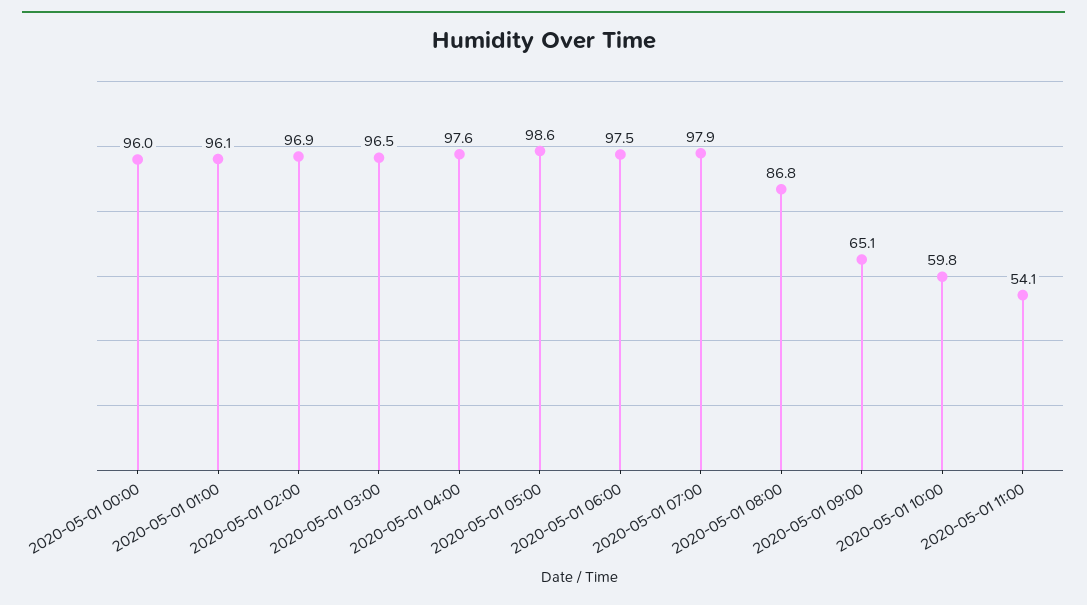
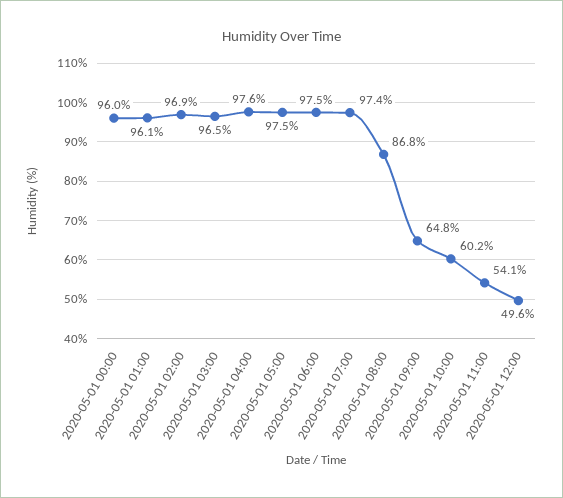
2020-05-01 05:00: 98.6 -> 97.5
2020-05-01 07:00: 97.9 -> 97.4
2020-05-01 09:00: 65.1 -> 64.8
2020-05-01 10:00: 59.8 -> 60.2
2020-05-01 12:00: none -> 49.6

